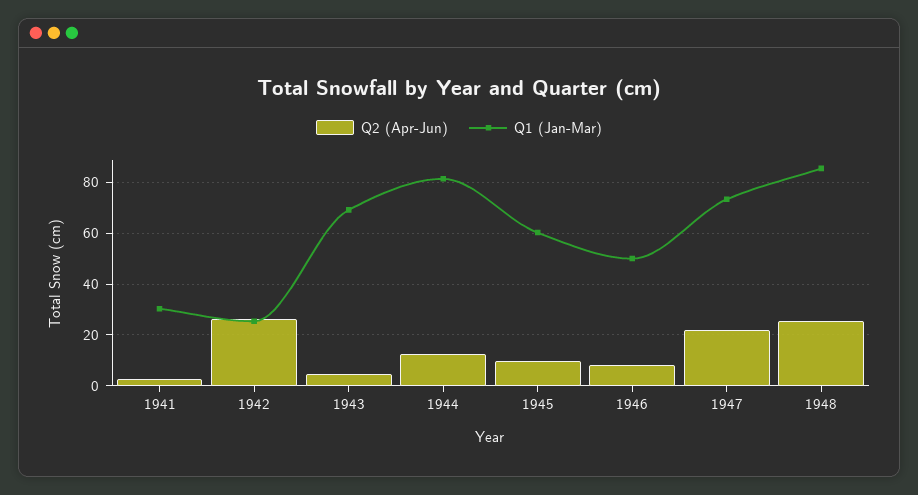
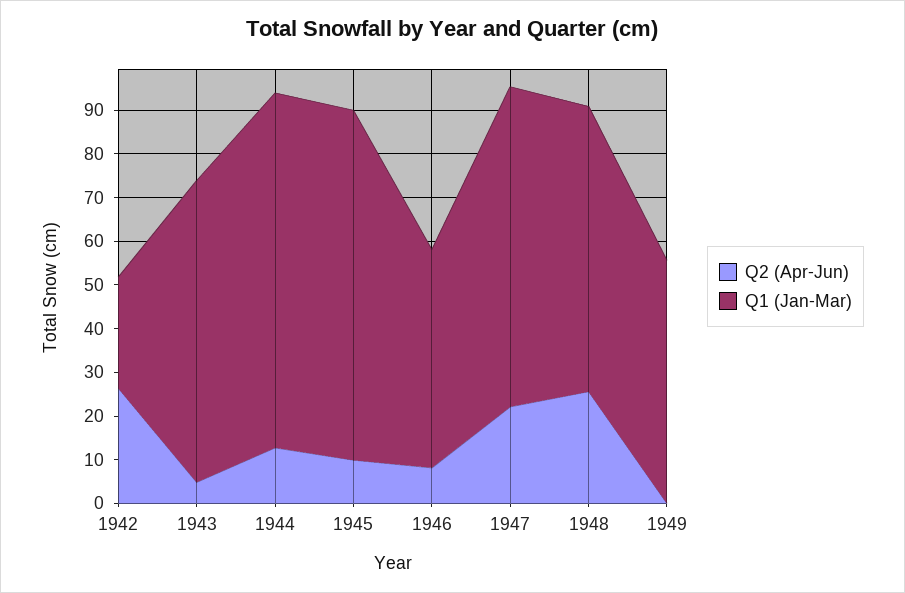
Q2 (Apr-Jun), 1941: 2.5 -> none
Q1 (Jan-Mar), 1941: 30 -> none
Q1 (Jan-Mar), 1945: 60 -> 80
Q1 (Jan-Mar), 1948: 85 -> 66
Q2 (Apr-Jun), 1949: none -> 0
Q1 (Jan-Mar), 1949: none -> 56

